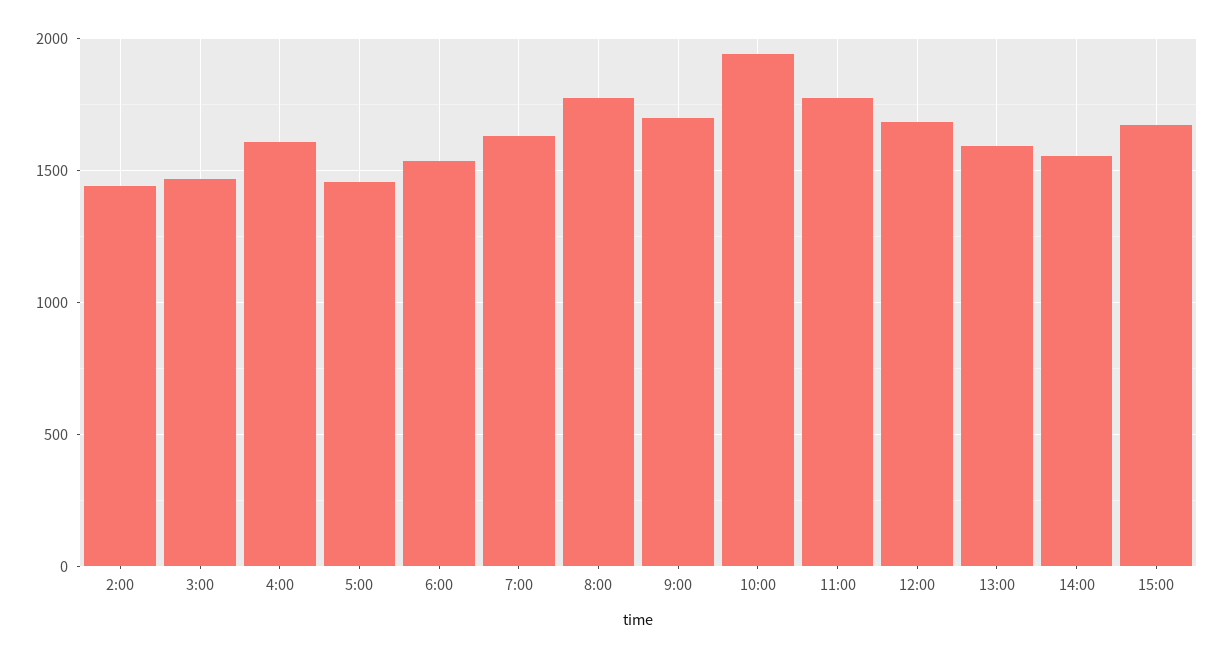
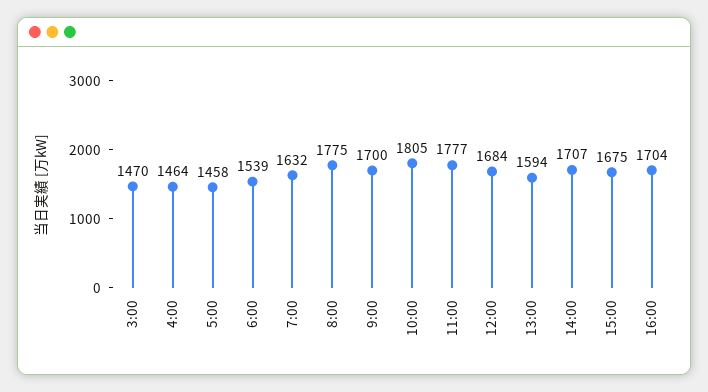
2:00: 1450 -> none
4:00: 1600 -> 1464
10:00: 1950 -> 1805
14:00: 1550 -> 1707
16:00: none -> 1704

